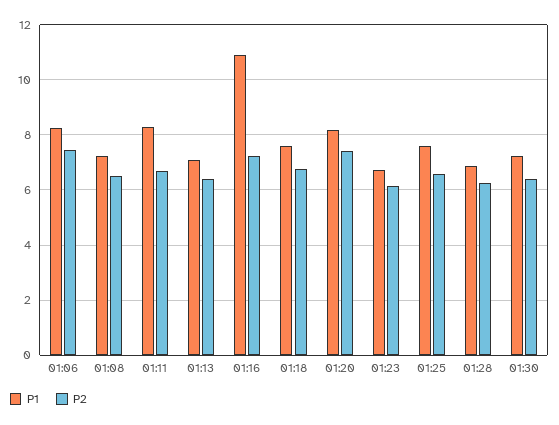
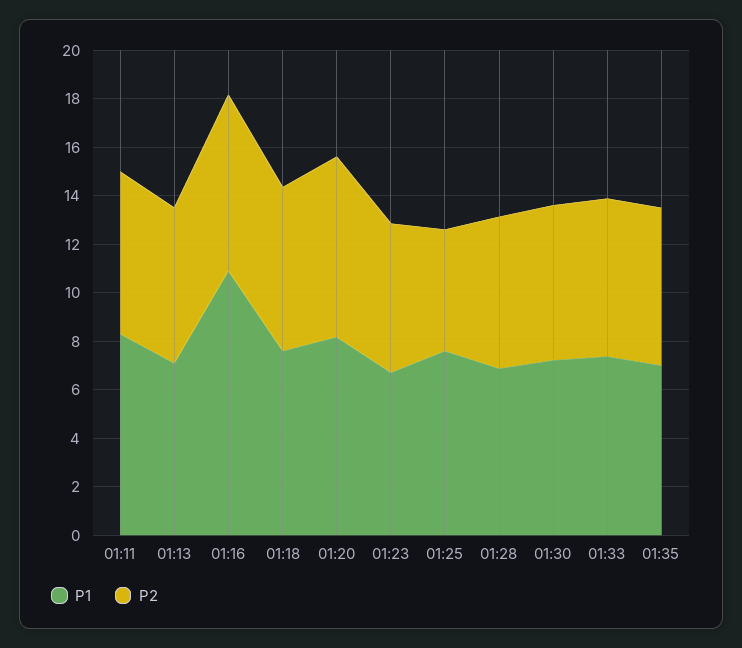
P1, 01:06: 8.25 -> none
P2, 01:06: 7.5 -> none
P1, 01:08: 7.25 -> none
P2, 01:08: 6.5 -> none
P2, 01:25: 6.5 -> 5
P1, 01:33: none -> 7.5
P2, 01:33: none -> 6.5
P1, 01:35: none -> 7
P2, 01:35: none -> 6.5

